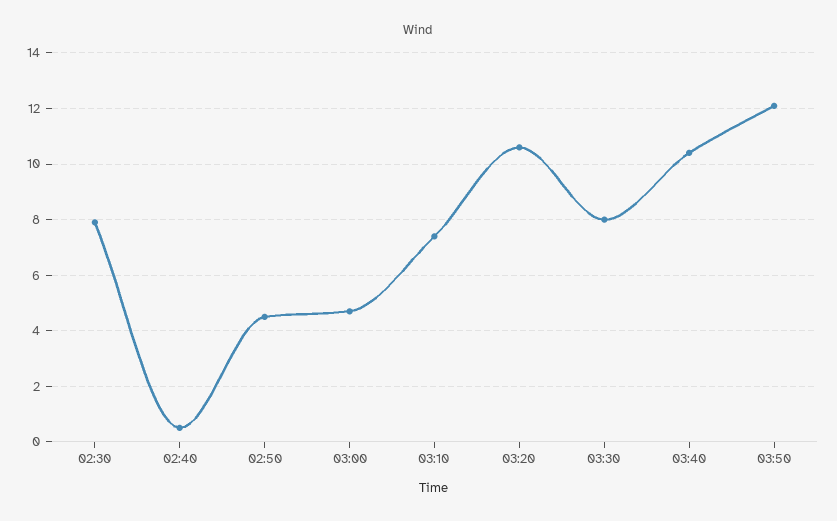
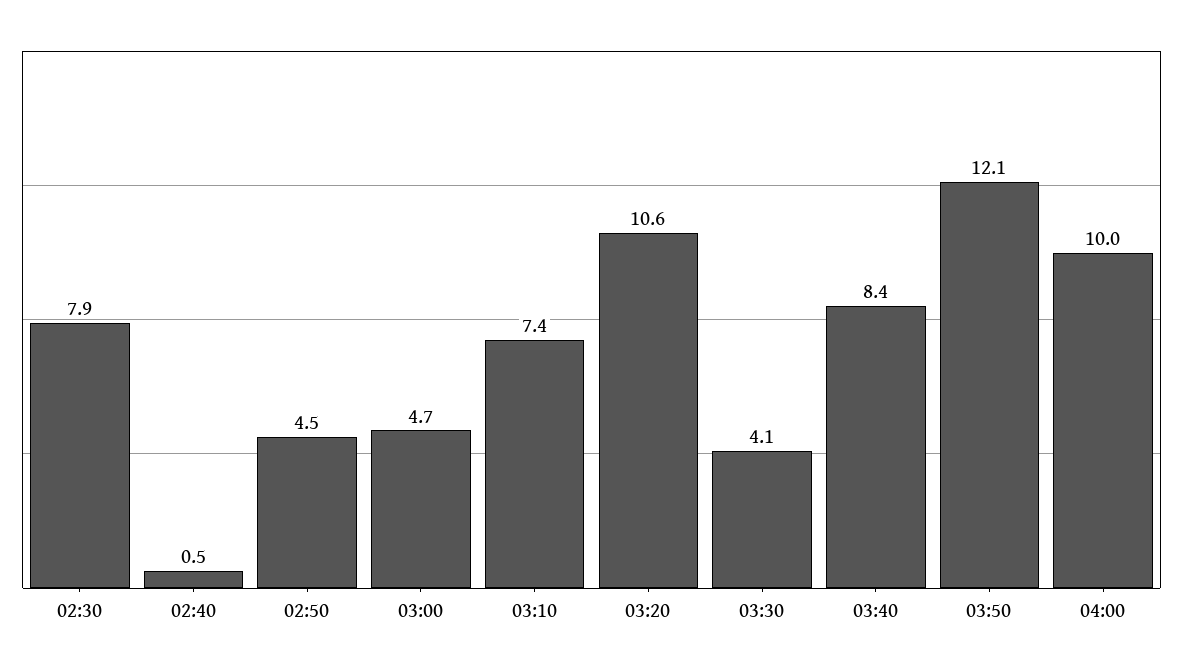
03:30: 8 -> 4.1
03:40: 10.5 -> 8.4
04:00: none -> 10

